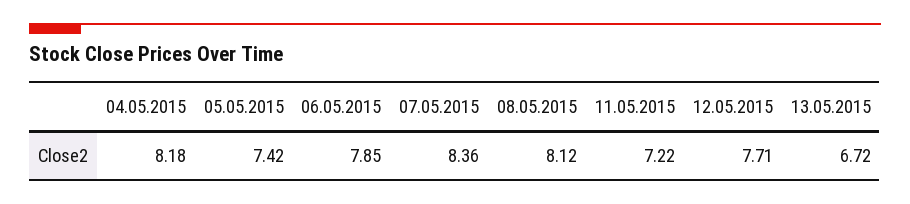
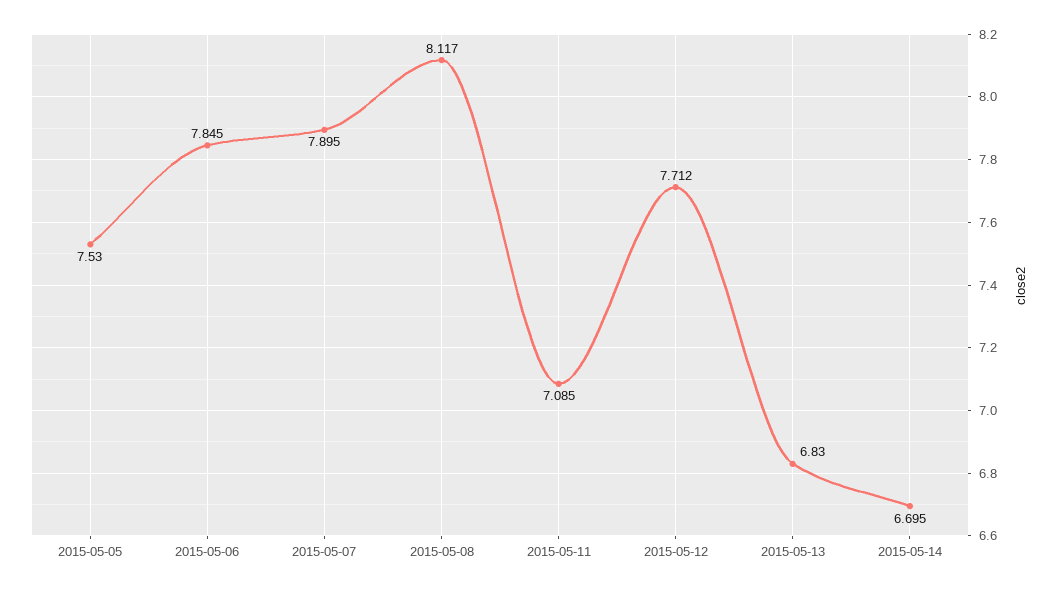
04.05.2015: 8.18 -> none
05.05.2015: 7.42 -> 7.53
07.05.2015: 8.36 -> 7.895
11.05.2015: 7.22 -> 7.085
13.05.2015: 6.72 -> 6.83
2015-05-14: none -> 6.695

